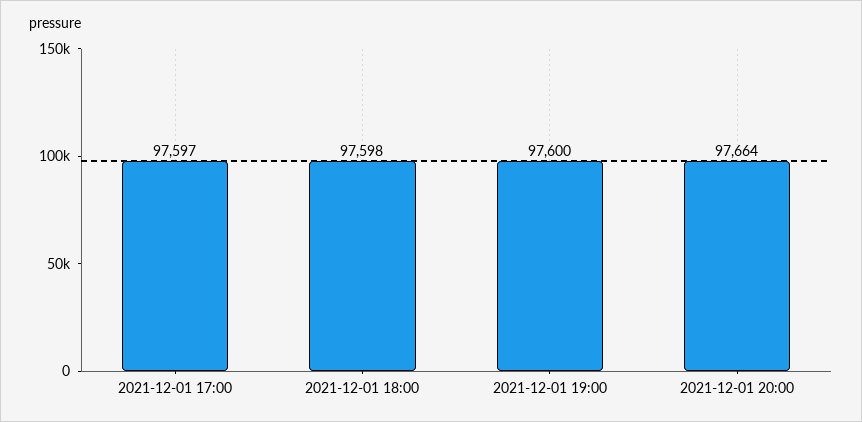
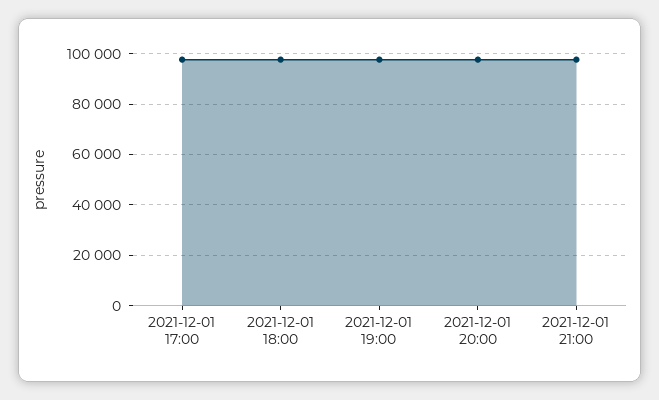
2021-12-01 21:00: none -> 97500

